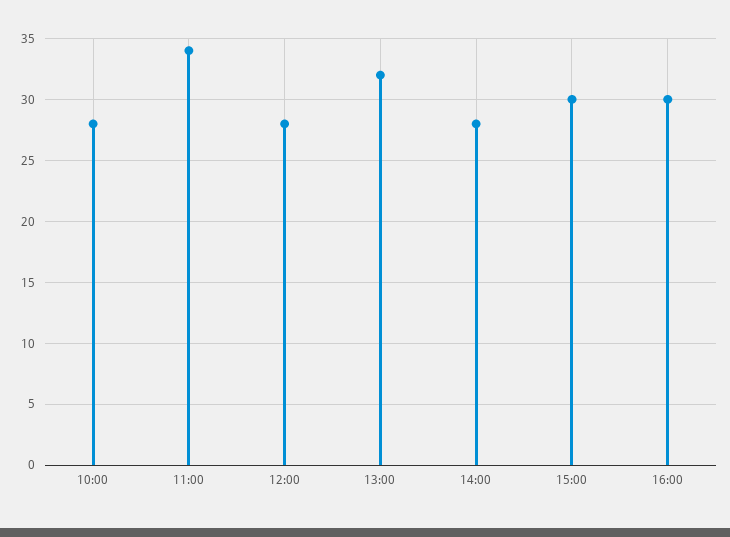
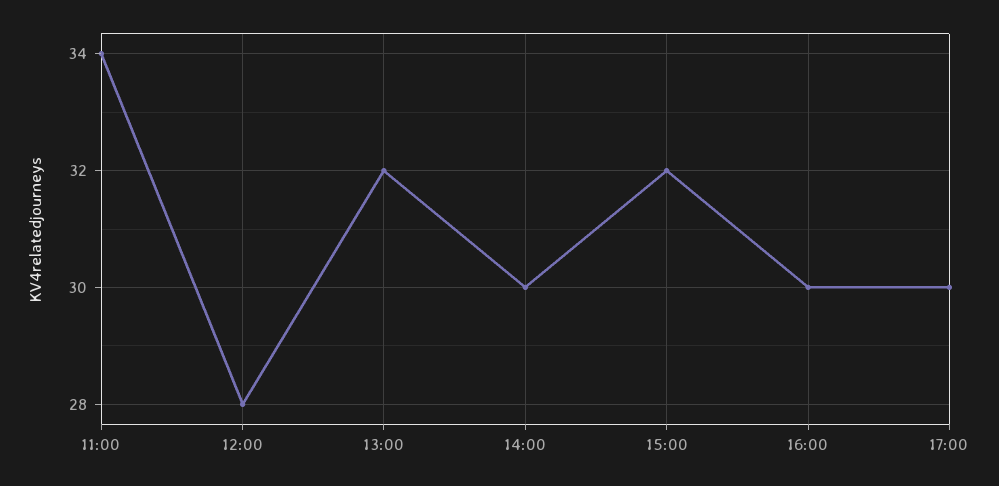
10:00: 28 -> none
14:00: 28 -> 30
15:00: 30 -> 32
17:00: none -> 30

